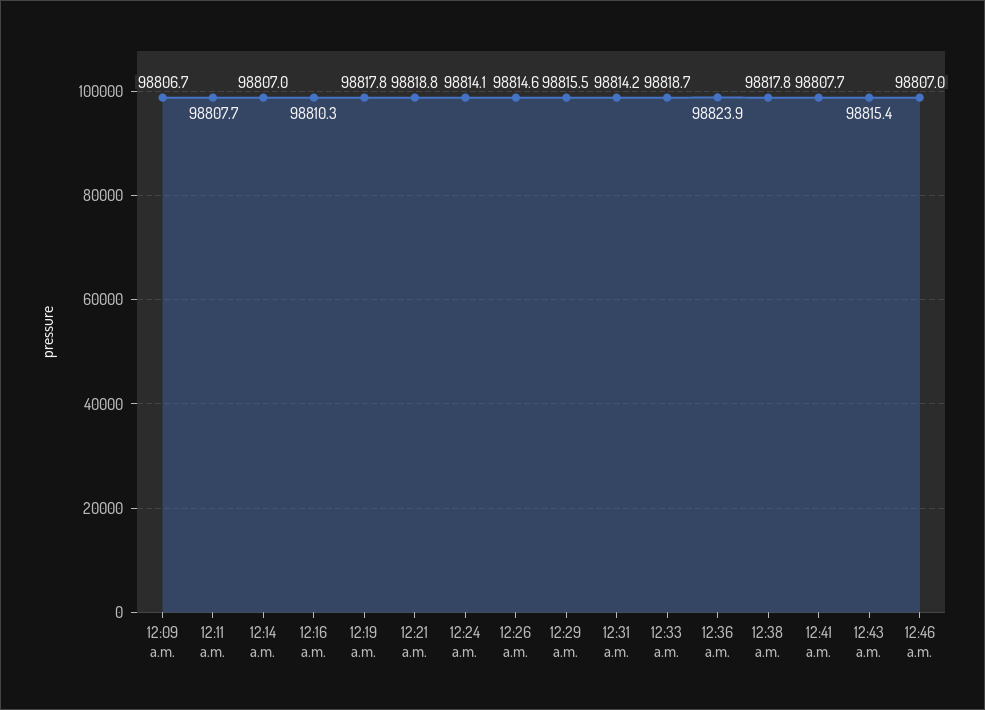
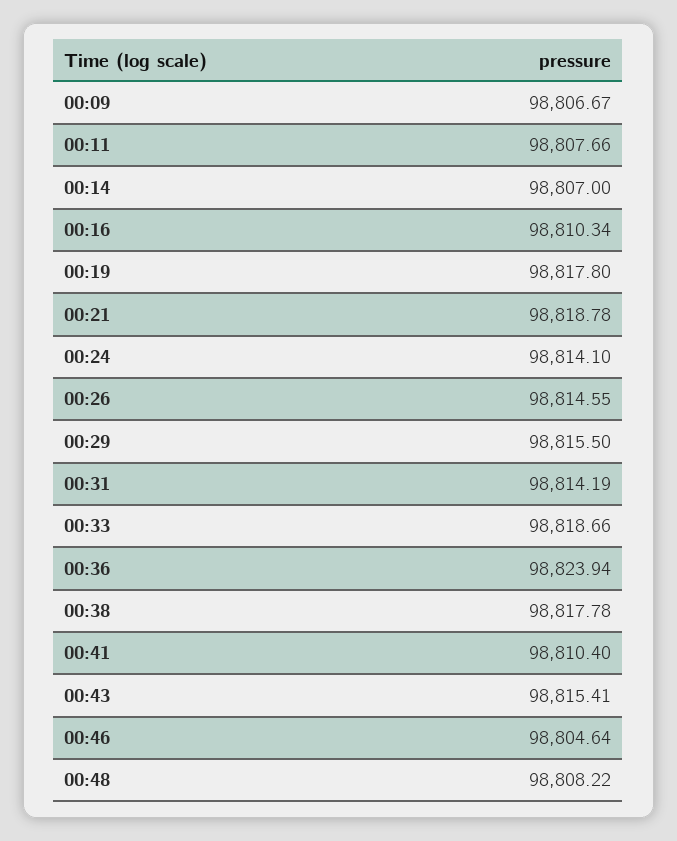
12:41 a.m.: 98807.7 -> 98810.4
12:46 a.m.: 98807 -> 98804.64
00:48: none -> 98808.22

